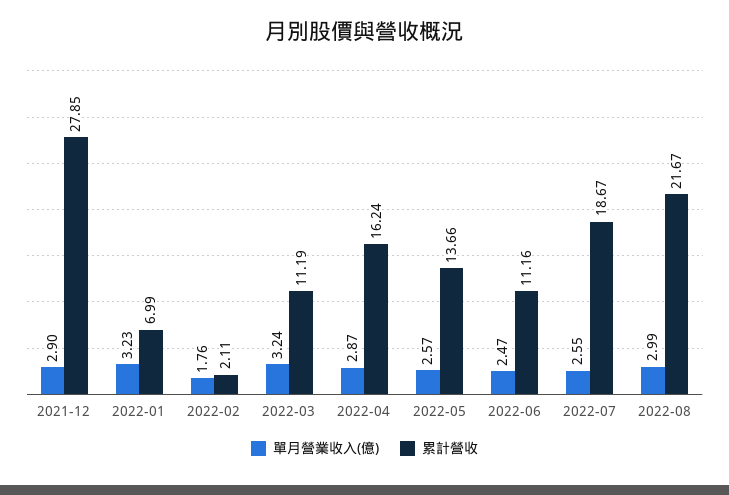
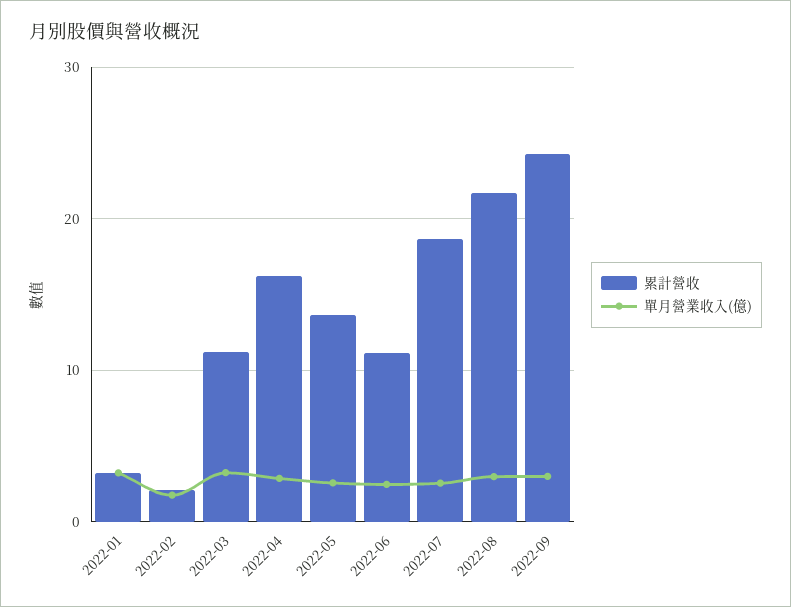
單月營業收入(億), 2021-12: 2.9 -> none
累計營收, 2021-12: 27.85 -> none
累計營收, 2022-01: 6.99 -> 3
累計營收, 2022-09: none -> 24
單月營業收入(億), 2022-09: none -> 3

